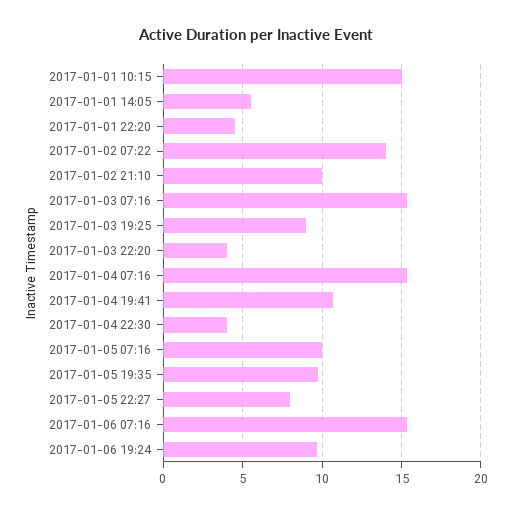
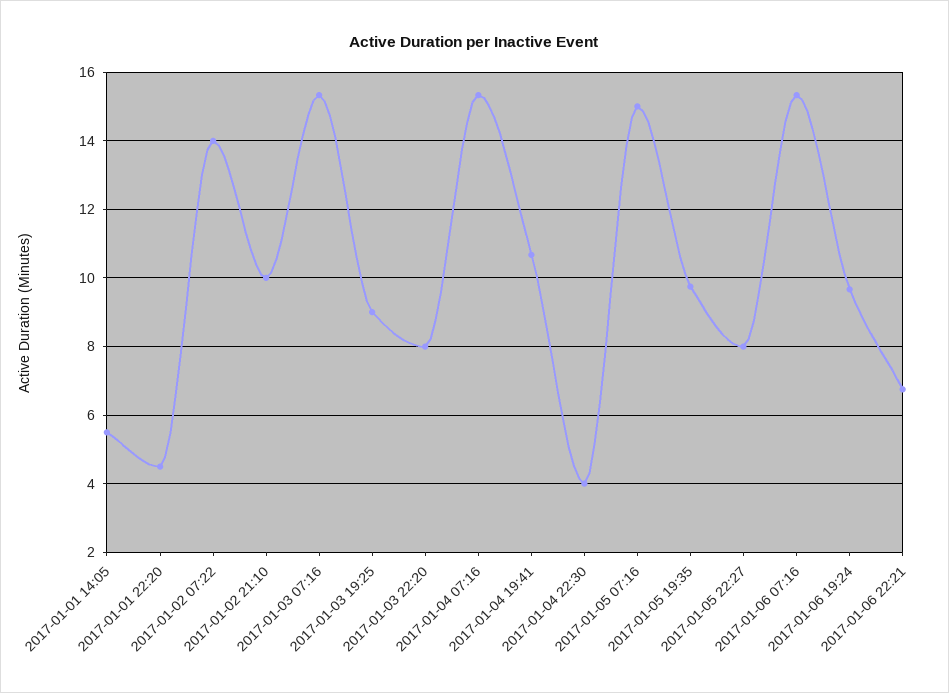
2017-01-01 10:15: 15 -> none
2017-01-03 22:20: 4 -> 8
2017-01-05 07:16: 10 -> 15
2017-01-06 22:21: none -> 6.8

